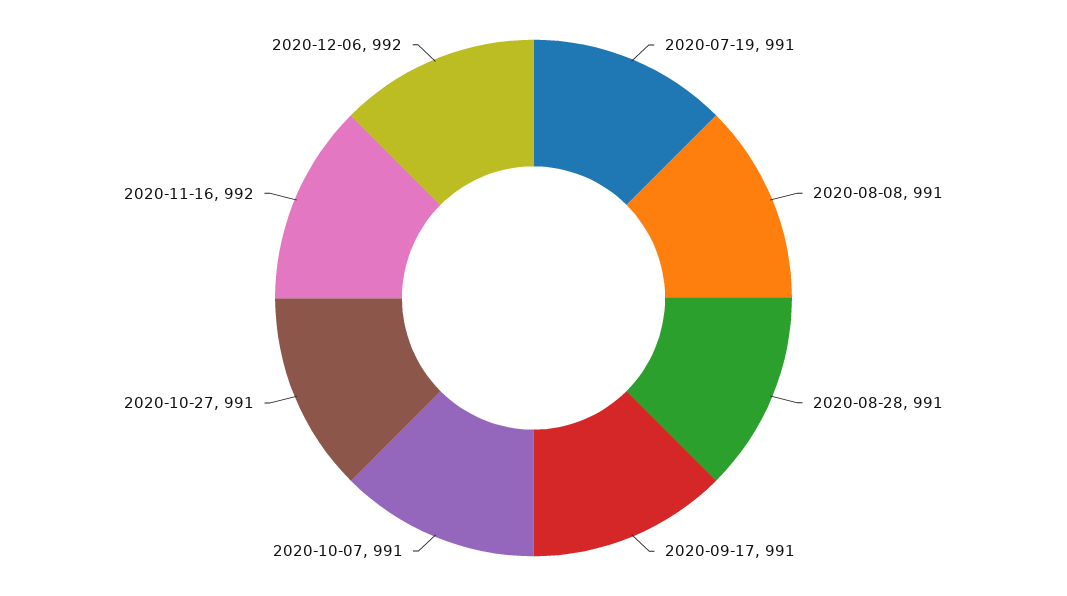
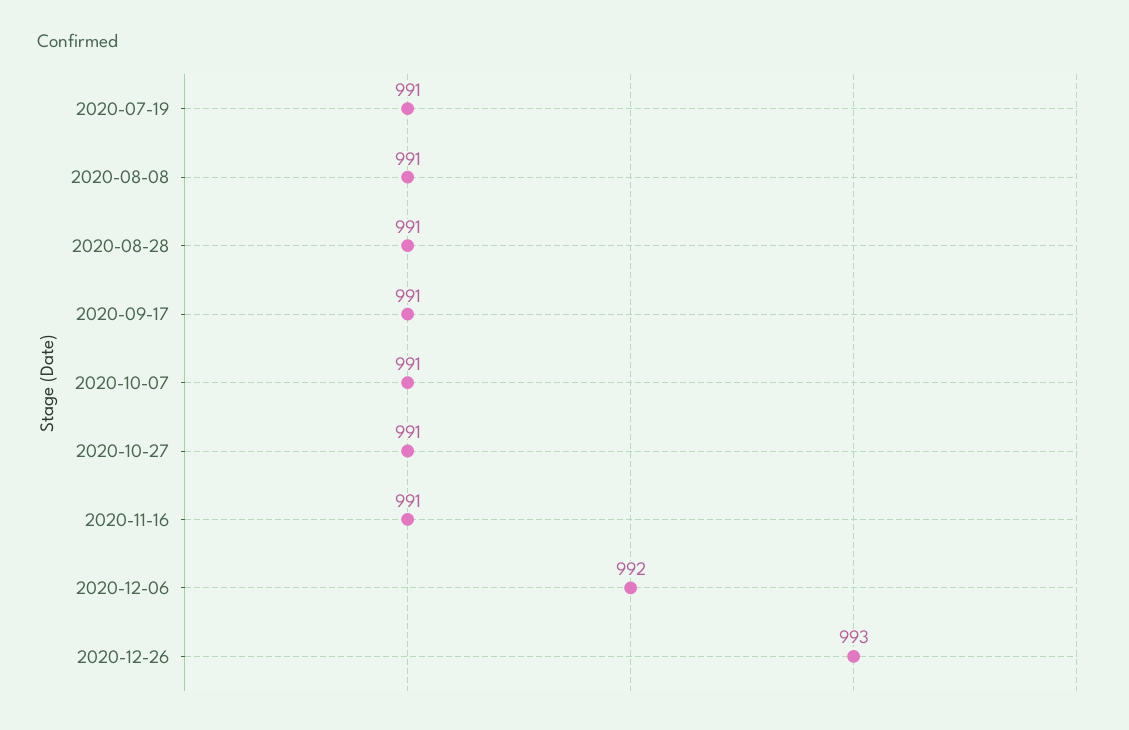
2020-11-16: 992 -> 991
2020-12-26: none -> 993

